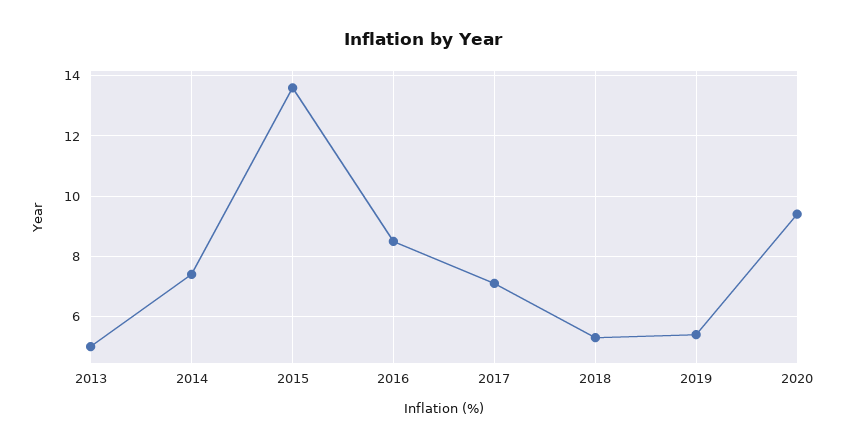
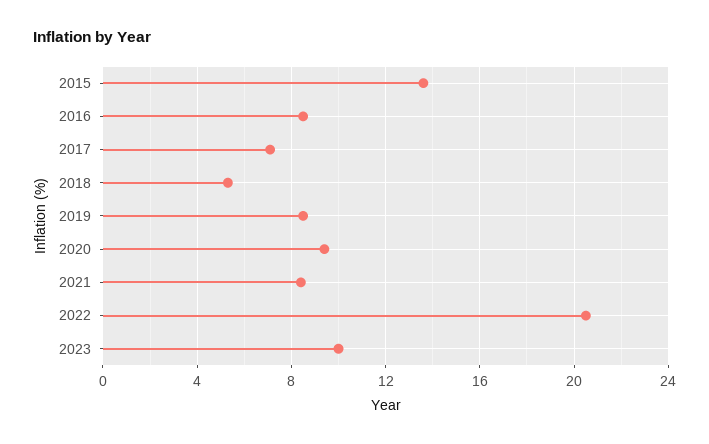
2013: 5 -> none
2014: 7.5 -> none
2019: 5.5 -> 8.5
2021: none -> 8.5
2022: none -> 20.5
2023: none -> 10

